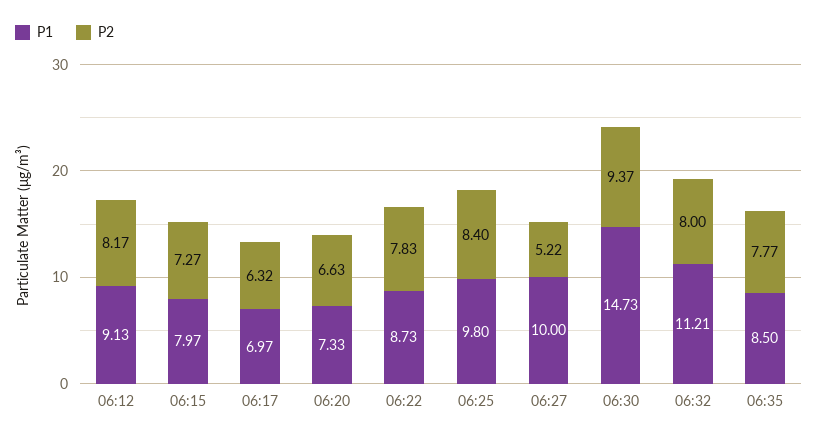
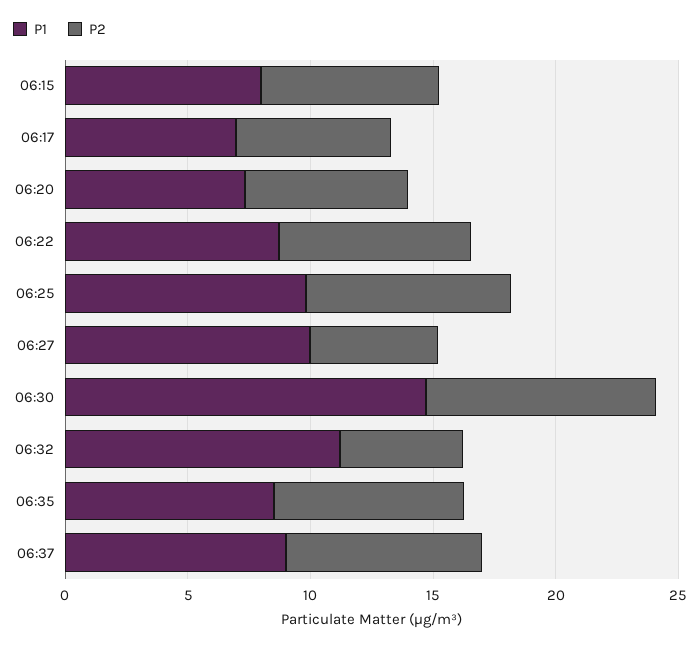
P1, 06:12: 9.13 -> none
P2, 06:12: 8.17 -> none
P2, 06:32: 8 -> 5
P1, 06:37: none -> 9
P2, 06:37: none -> 8

